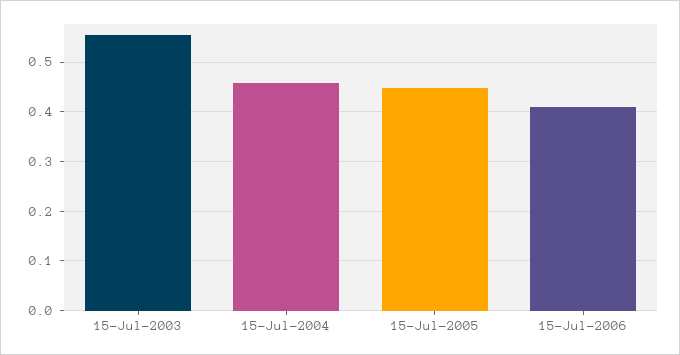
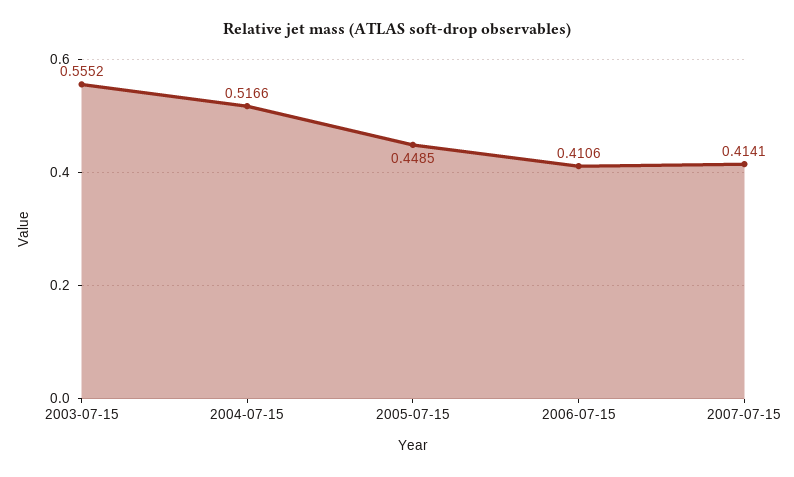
15-Jul-2004: 0.46 -> 0.5166
2007-07-15: none -> 0.4141

